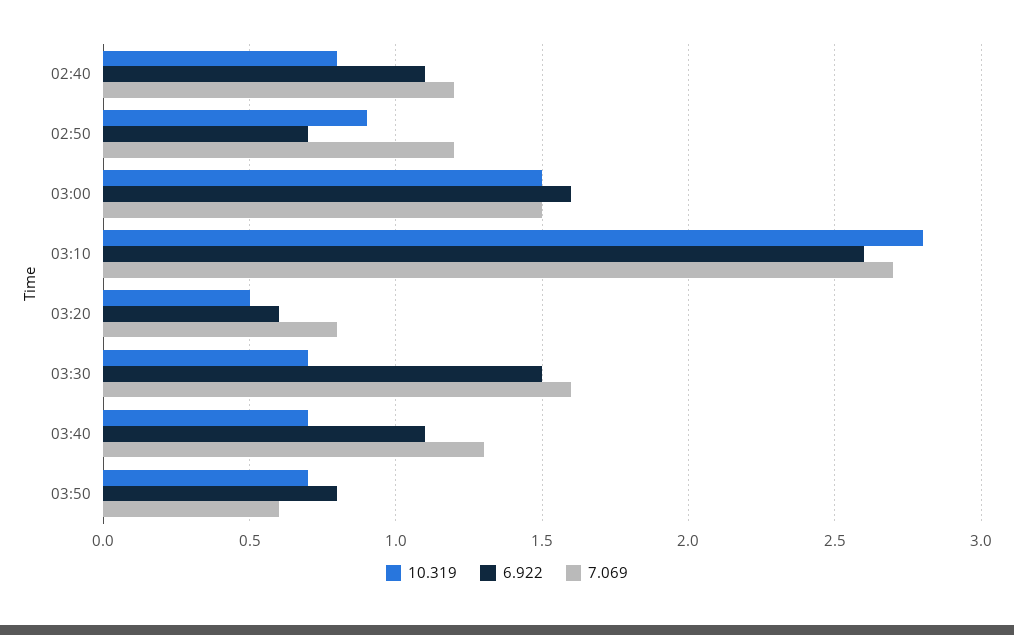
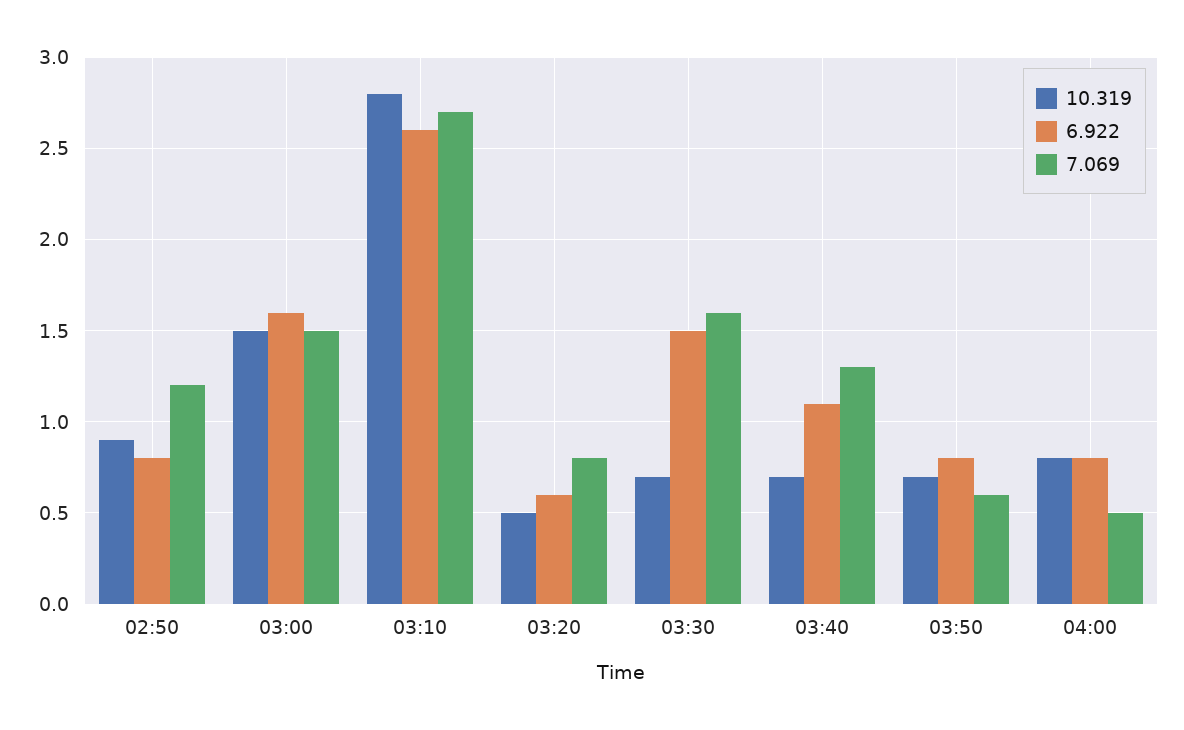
10.319, 02:40: 0.8 -> none
6.922, 02:40: 1.1 -> none
7.069, 02:40: 1.2 -> none
6.922, 02:50: 0.7 -> 0.8
10.319, 04:00: none -> 0.8
6.922, 04:00: none -> 0.8
7.069, 04:00: none -> 0.5

